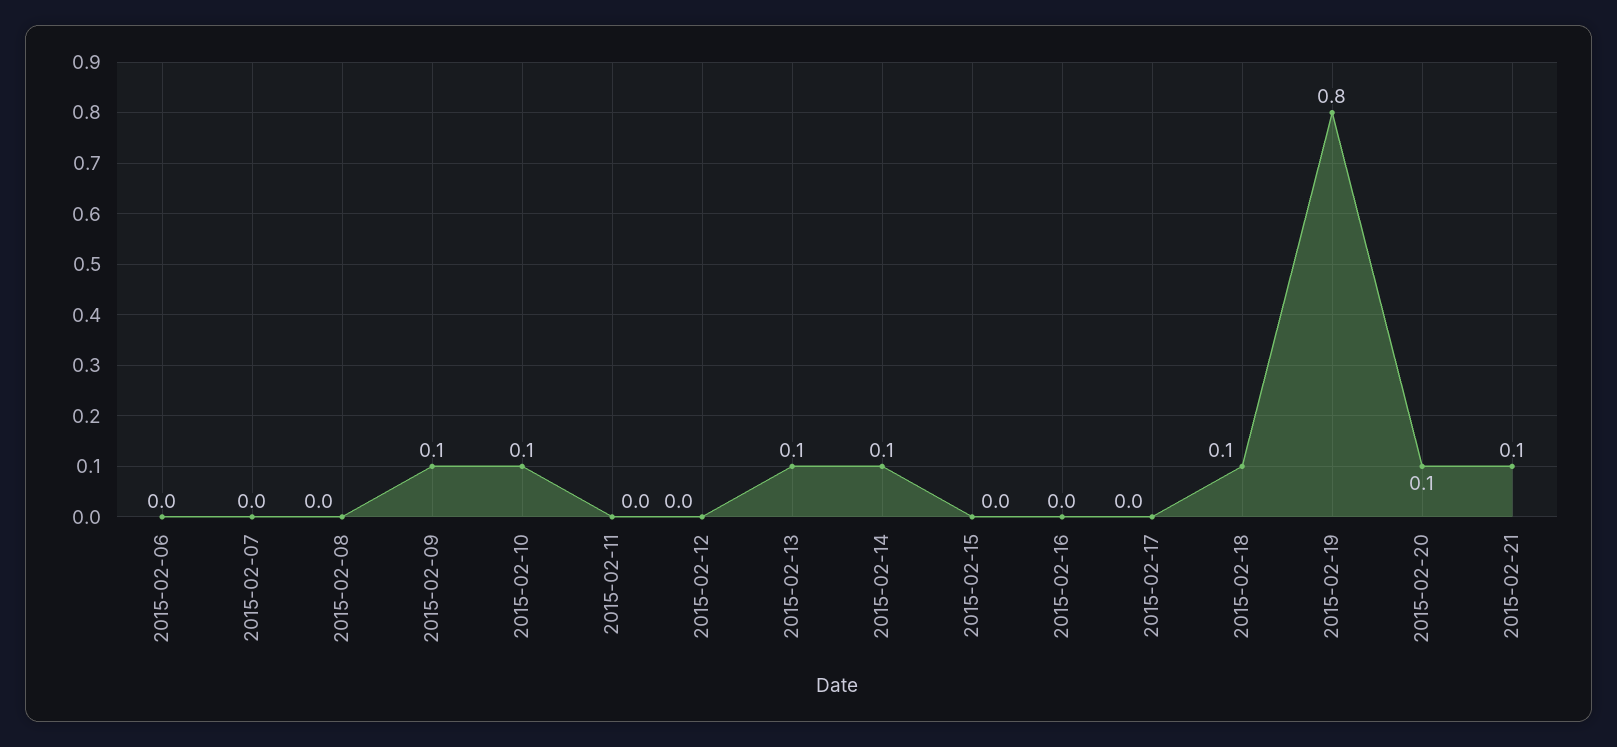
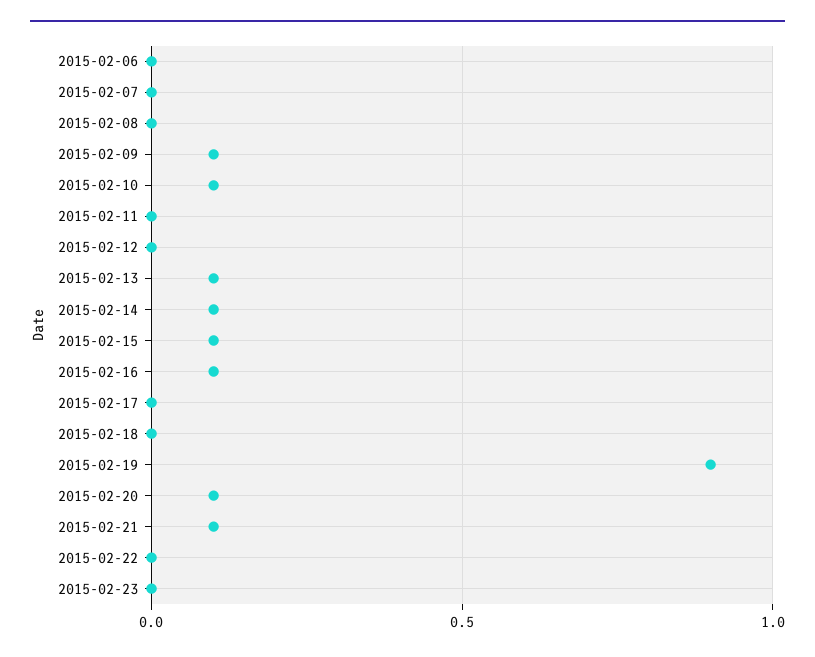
2015-02-15: 0 -> 0.1
2015-02-16: 0 -> 0.1
2015-02-18: 0.1 -> 0
2015-02-19: 0.8 -> 0.9
2015-02-22: none -> 0
2015-02-23: none -> 0

